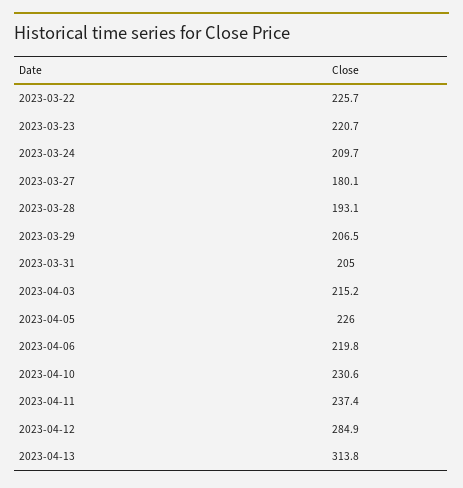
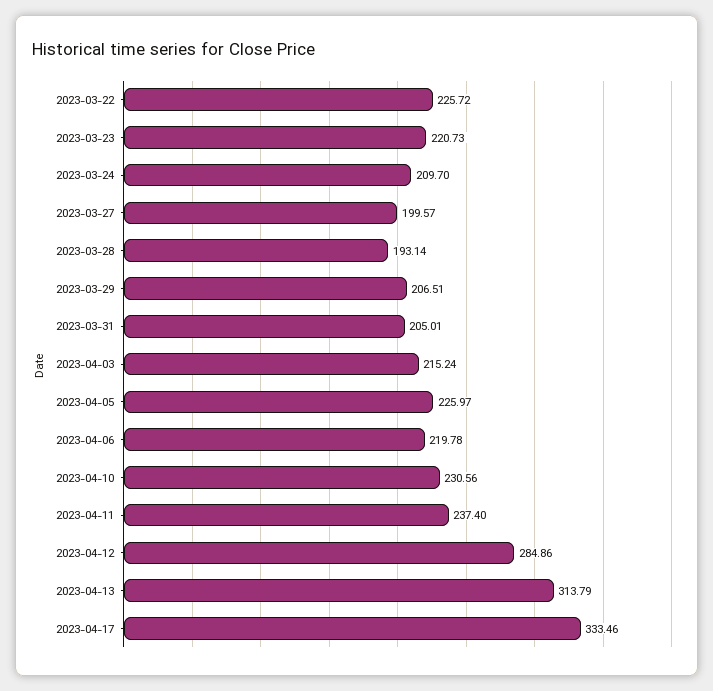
2023-03-27: 180.1 -> 199.57
2023-04-17: none -> 333.46

